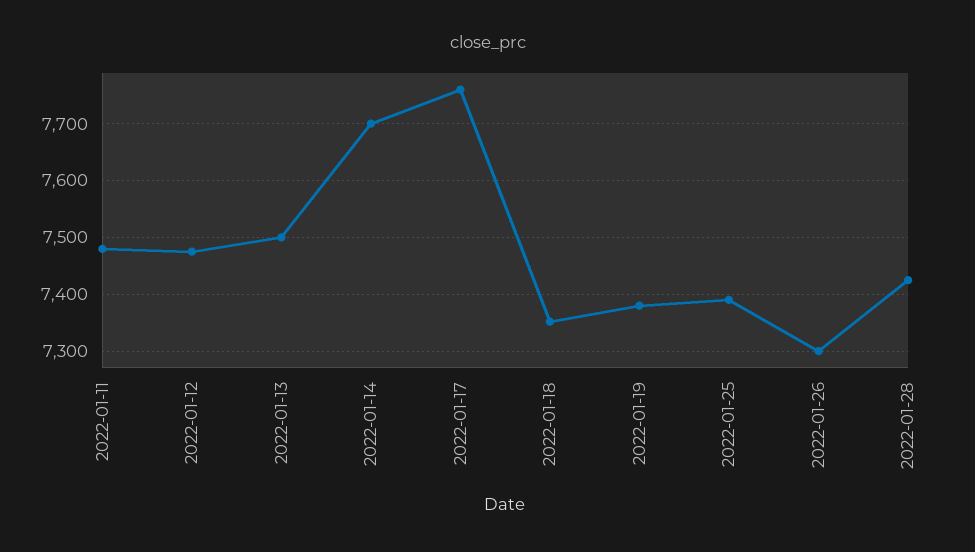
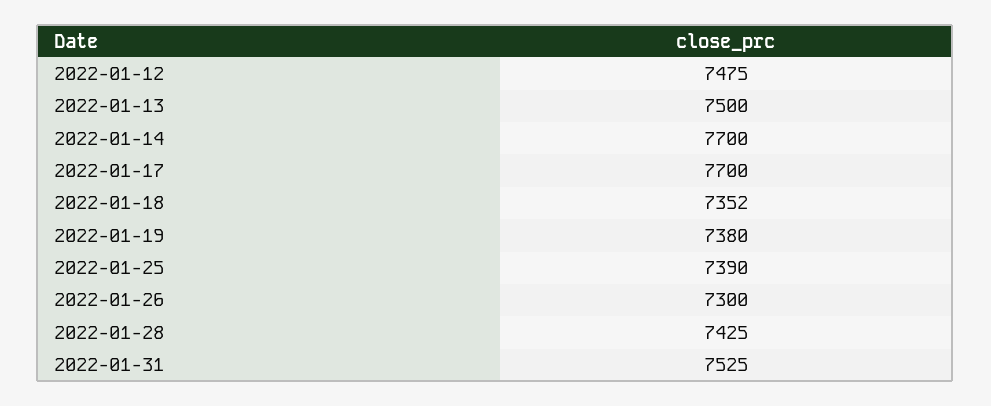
2022-01-11: 7480 -> none
2022-01-17: 7760 -> 7700
2022-01-31: none -> 7525

